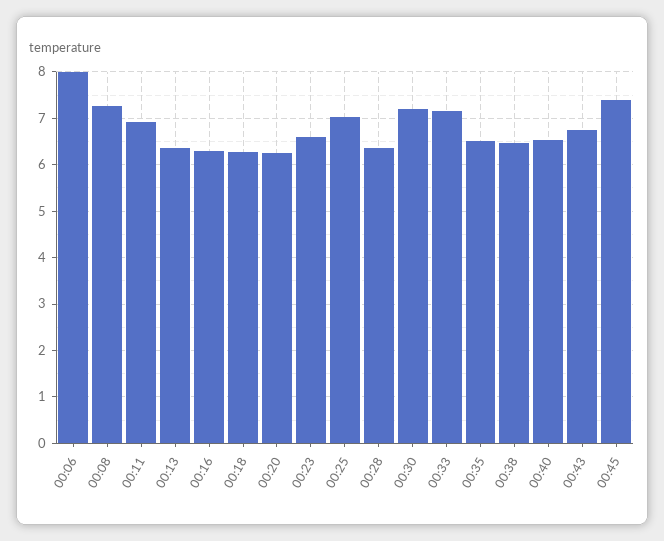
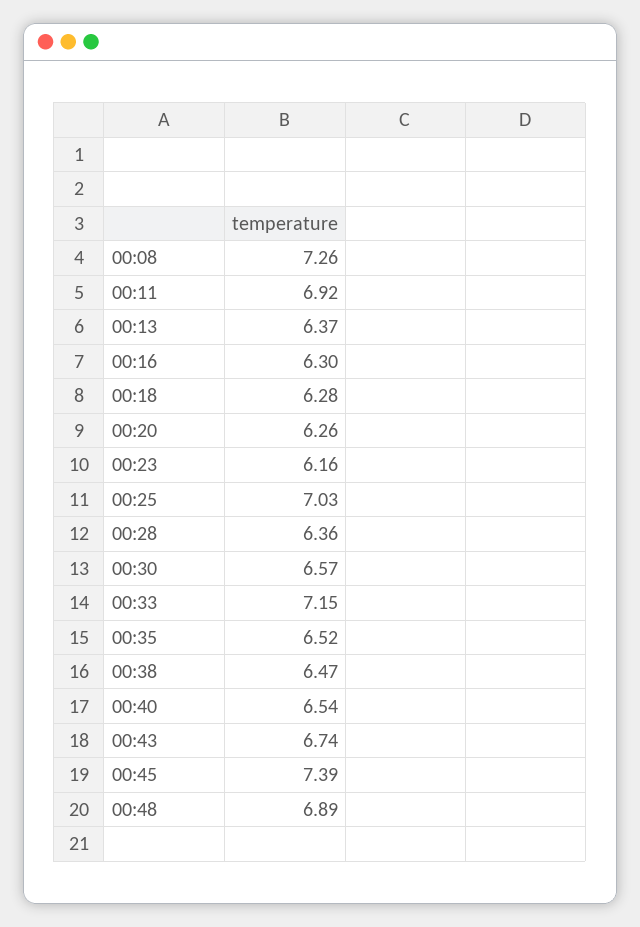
00:06: 8 -> none
00:23: 6.6 -> 6.16
00:30: 7.2 -> 6.57
00:48: none -> 6.89

